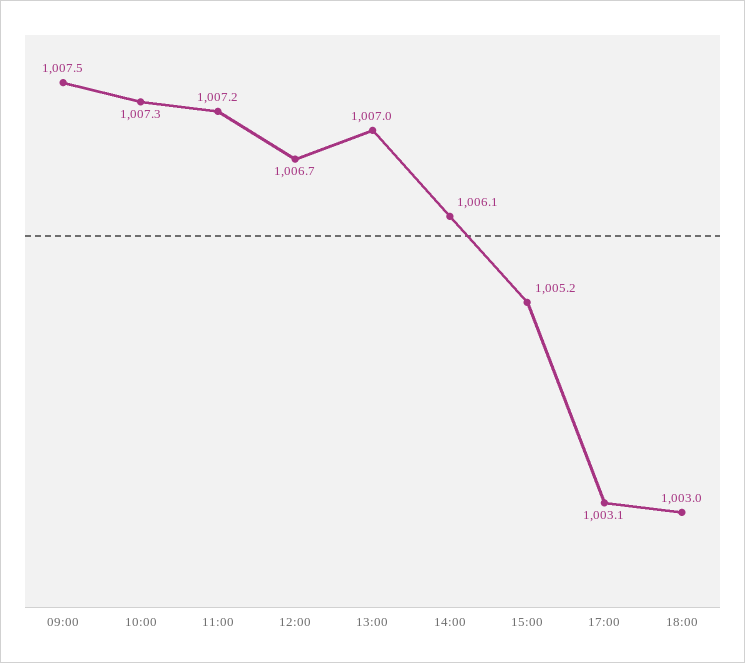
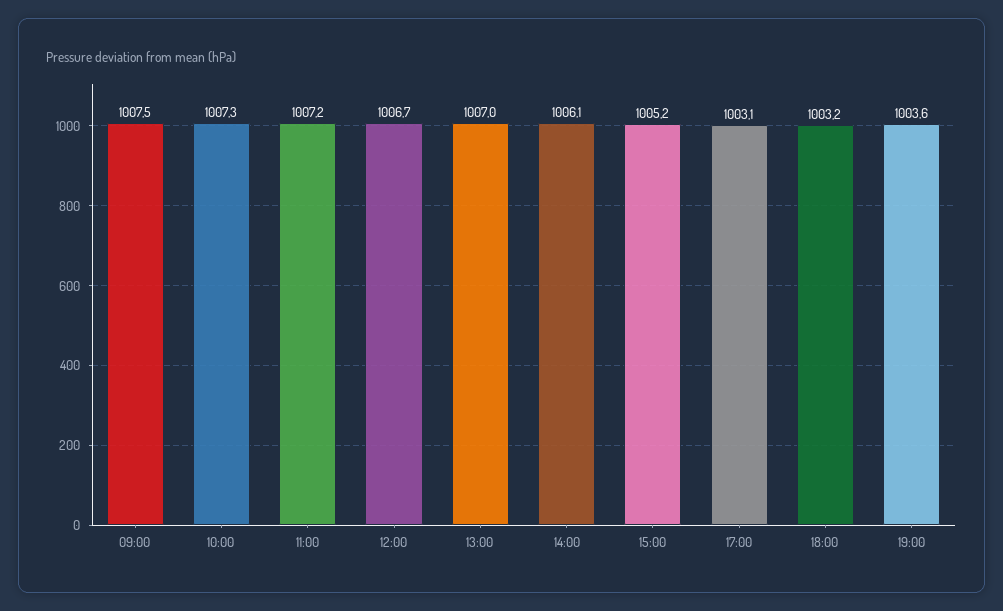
18:00: 1003 -> 1003.2
19:00: none -> 1003.6

